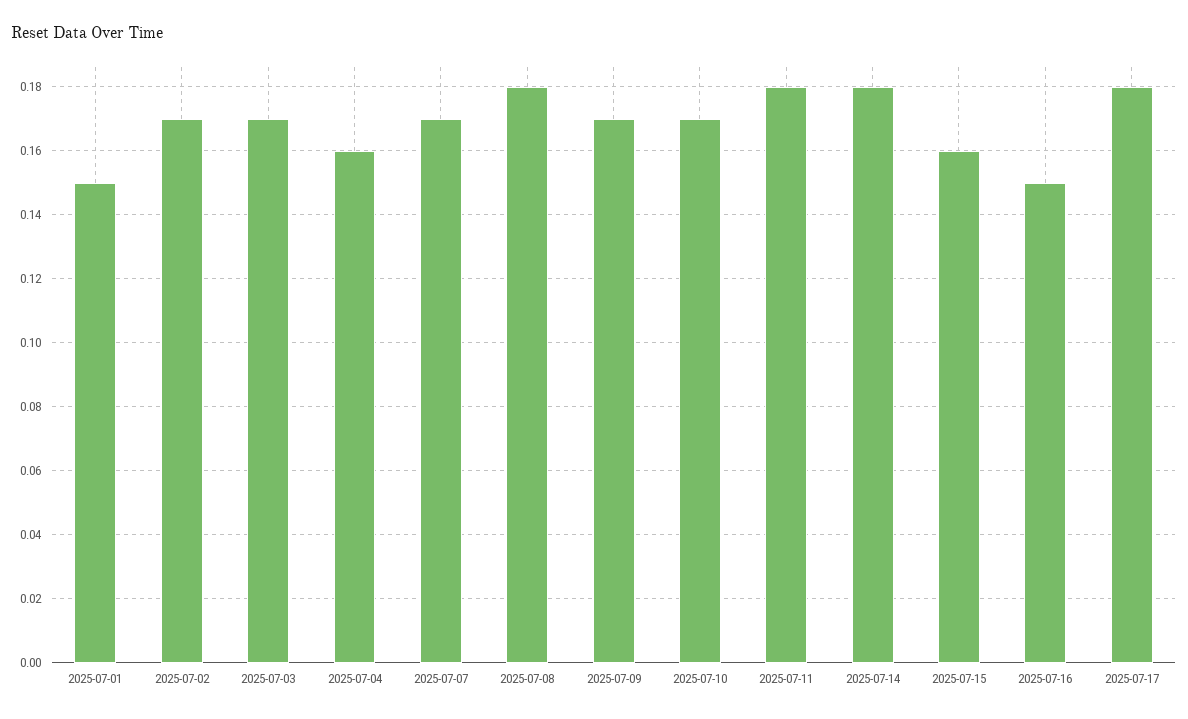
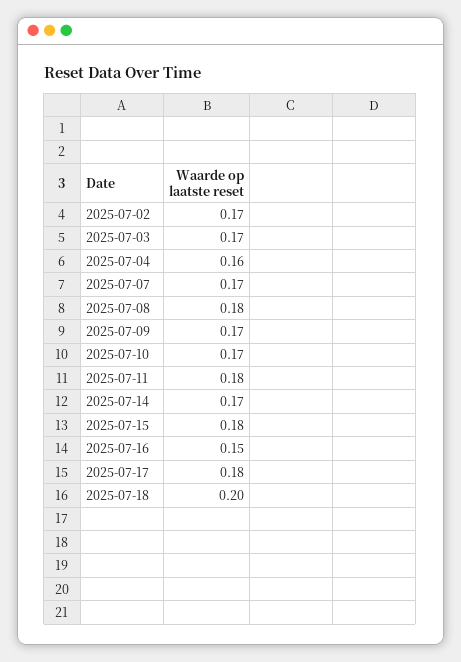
2025-07-01: 0.15 -> none
2025-07-14: 0.18 -> 0.17
2025-07-15: 0.16 -> 0.18
2025-07-18: none -> 0.2

